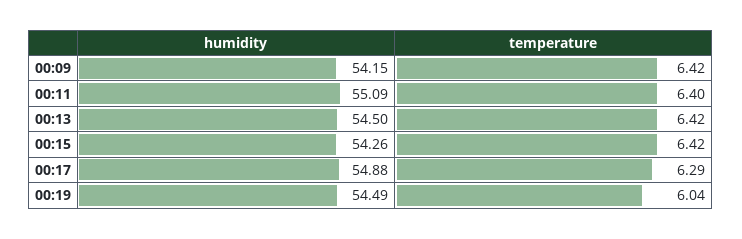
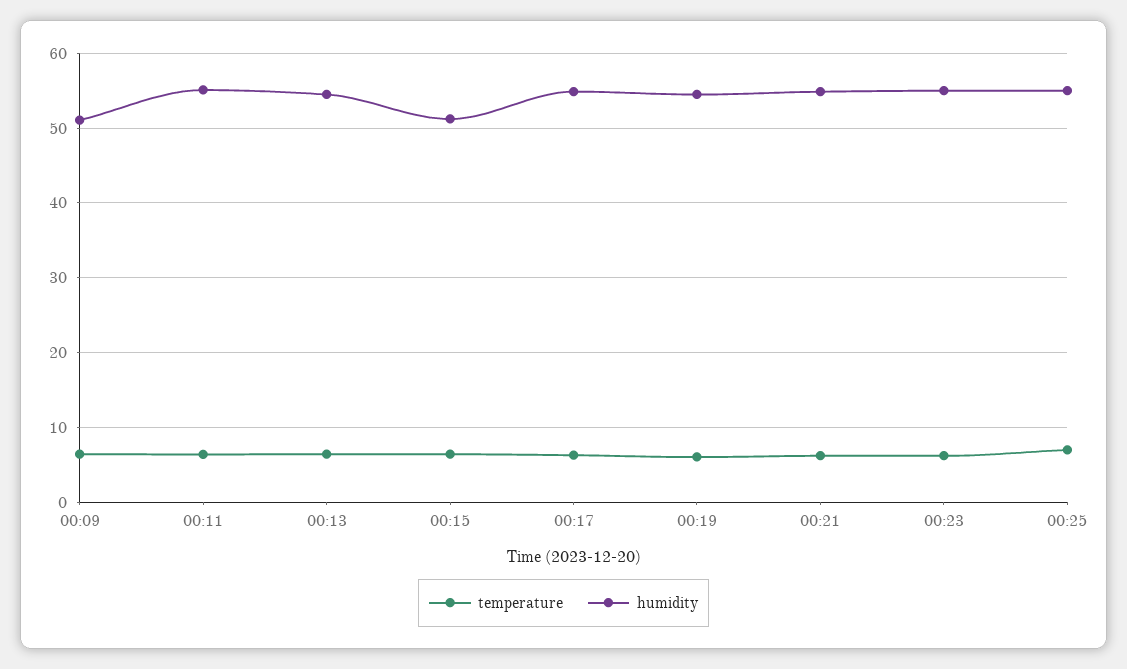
humidity, 00:09: 54.15 -> 51
humidity, 00:15: 54.26 -> 51
temperature, 00:21: none -> 6
humidity, 00:21: none -> 55
temperature, 00:23: none -> 6
humidity, 00:23: none -> 55
temperature, 00:25: none -> 7
humidity, 00:25: none -> 55

